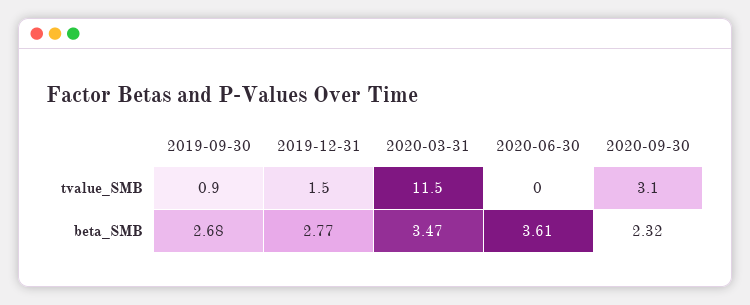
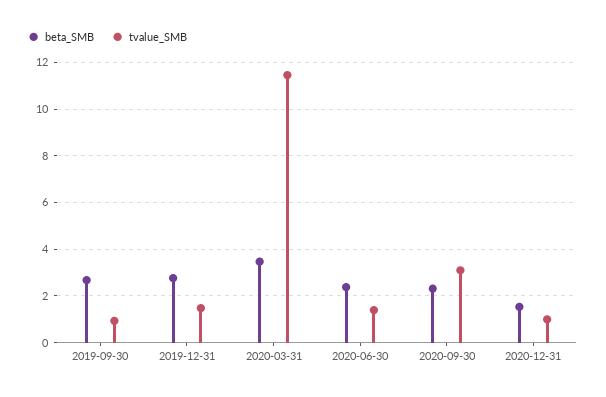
tvalue_SMB, 2020-06-30: 0 -> 1.5
beta_SMB, 2020-06-30: 3.61 -> 2.5
beta_SMB, 2020-12-31: none -> 1.5
tvalue_SMB, 2020-12-31: none -> 1

